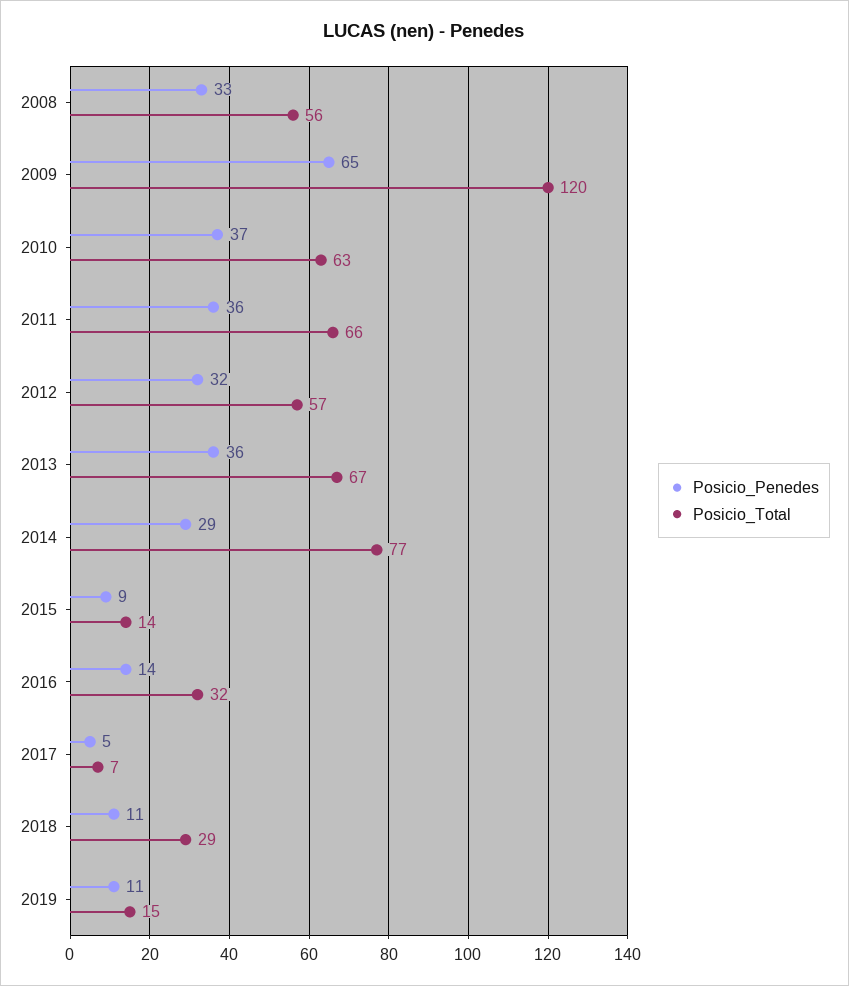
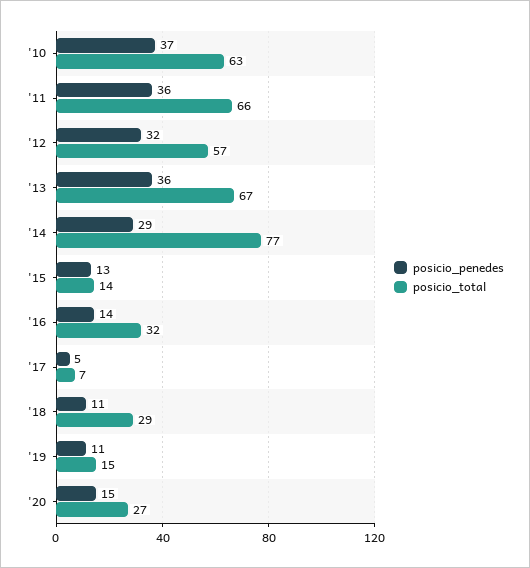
Posicio_Penedes, 2008: 33 -> none
Posicio_Total, 2008: 56 -> none
Posicio_Penedes, 2009: 65 -> none
Posicio_Total, 2009: 120 -> none
Posicio_Penedes, 2015: 9 -> 13
Posicio_Penedes, '20: none -> 15
Posicio_Total, '20: none -> 27

